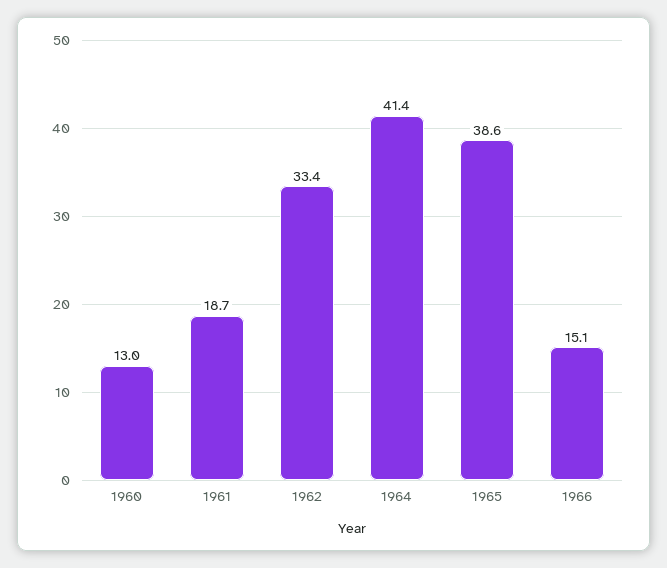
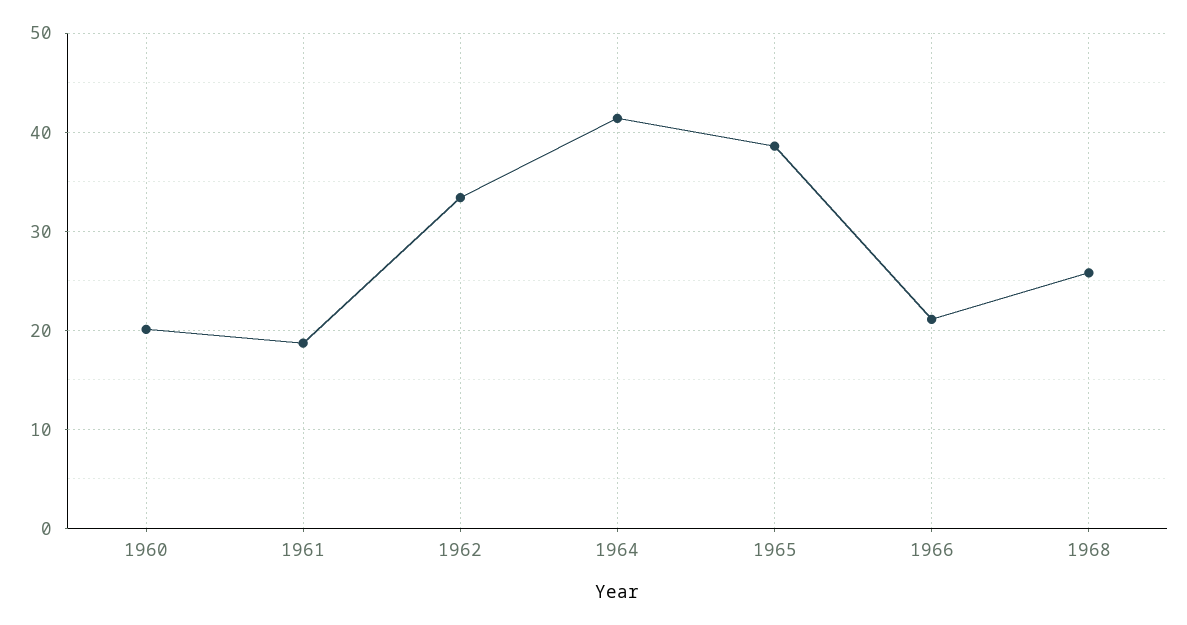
1960: 13 -> 20
1966: 15.1 -> 21
1968: none -> 26

